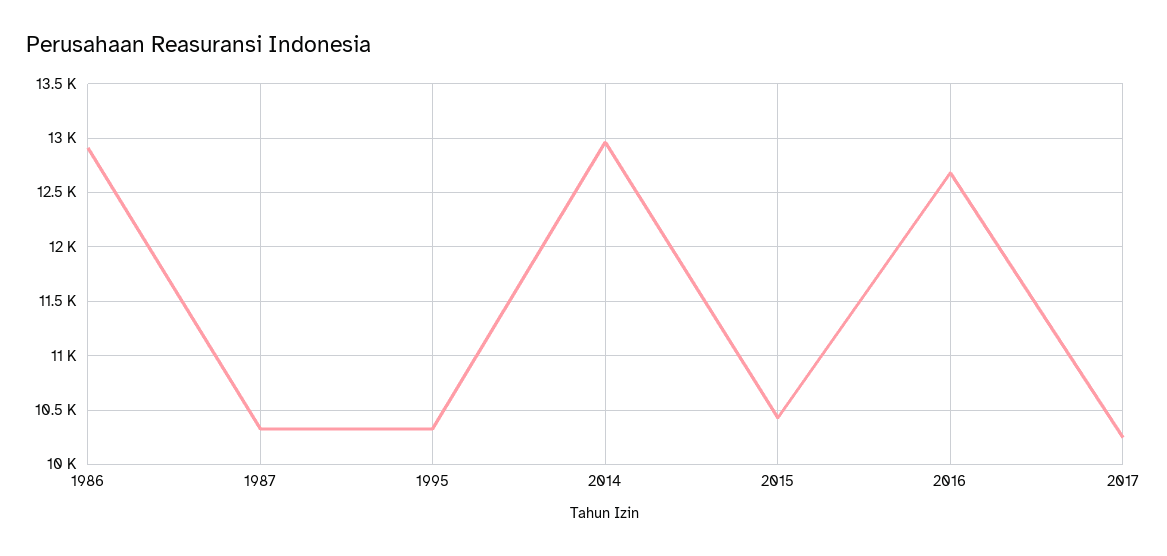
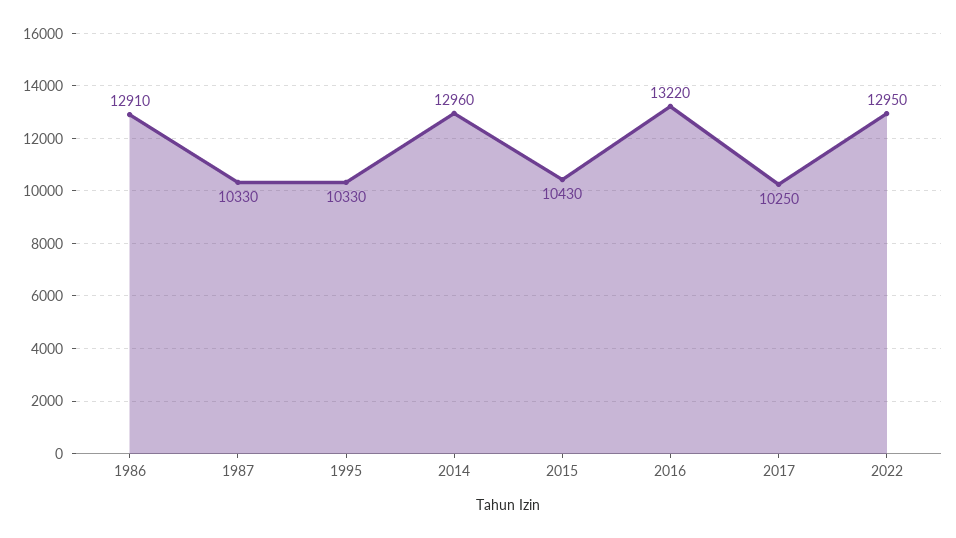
2016: 12700 -> 13220
2022: none -> 12950

